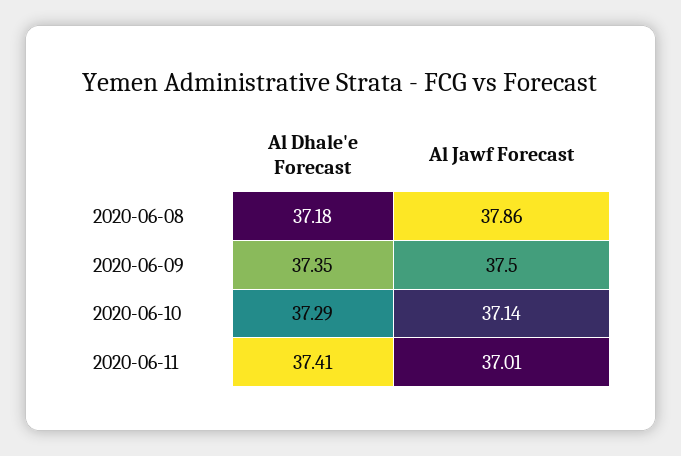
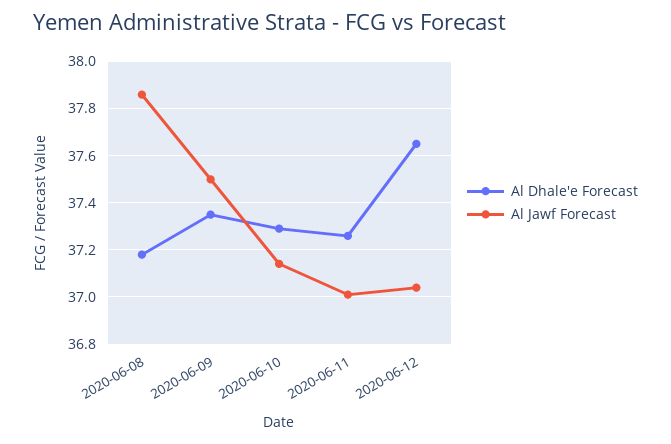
Al Dhale'e Forecast, 2020-06-11: 37.41 -> 37.25
Al Dhale'e Forecast, 2020-06-12: none -> 37.65
Al Jawf Forecast, 2020-06-12: none -> 37.05

